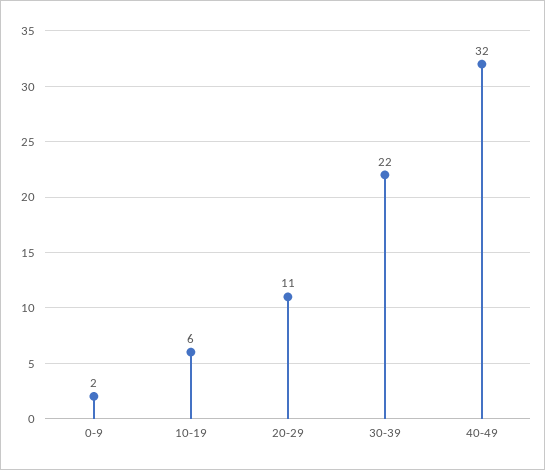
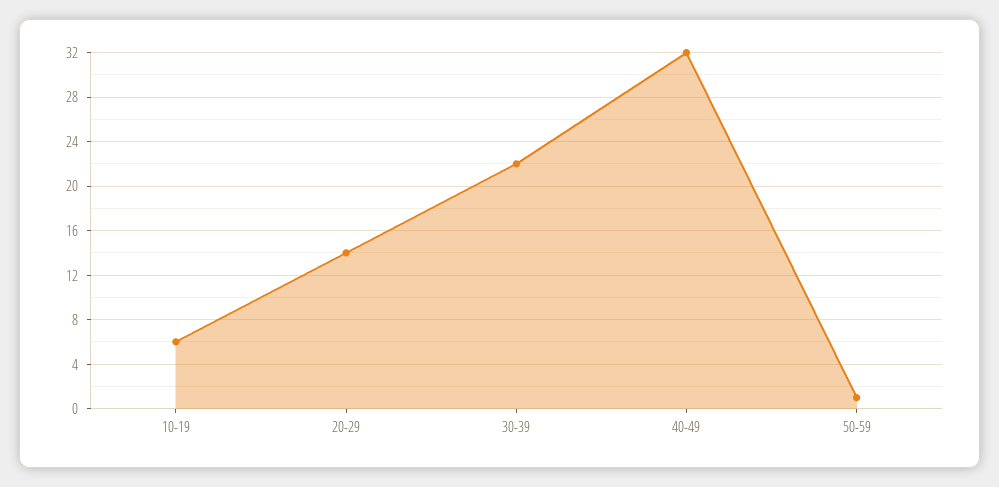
0-9: 2 -> none
20-29: 11 -> 14
50-59: none -> 1

